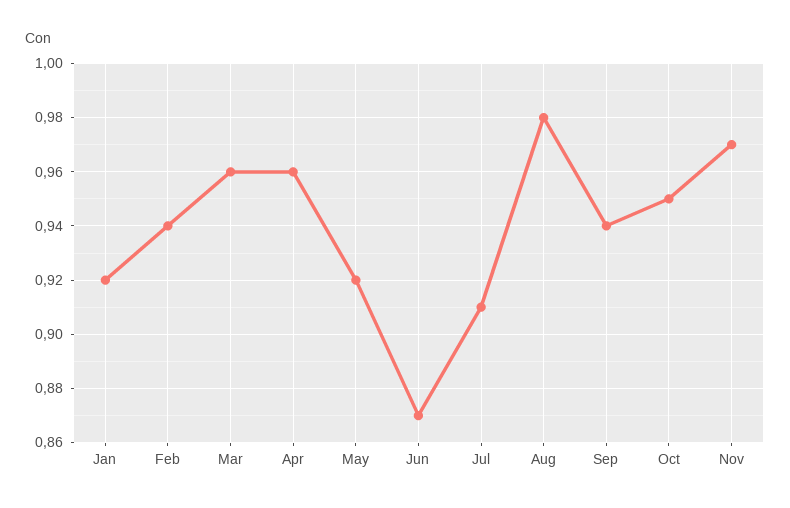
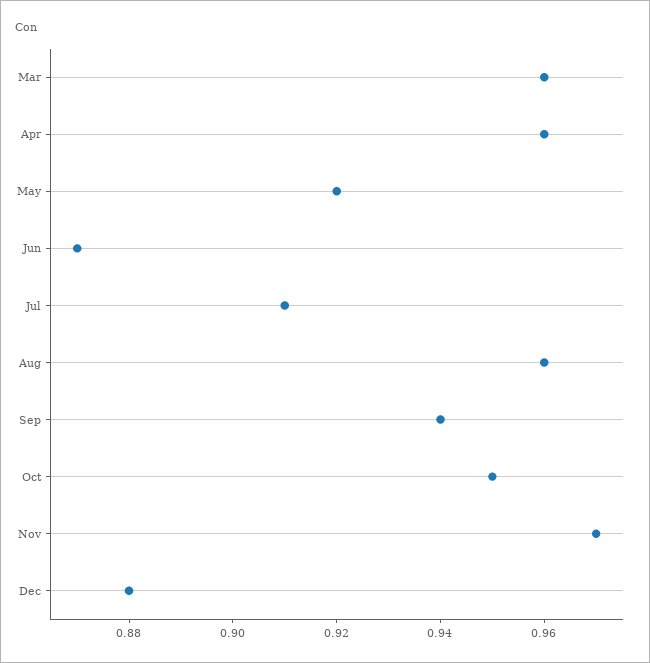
Jan: 0.92 -> none
Feb: 0.94 -> none
Aug: 0.98 -> 0.96
Dec: none -> 0.88

